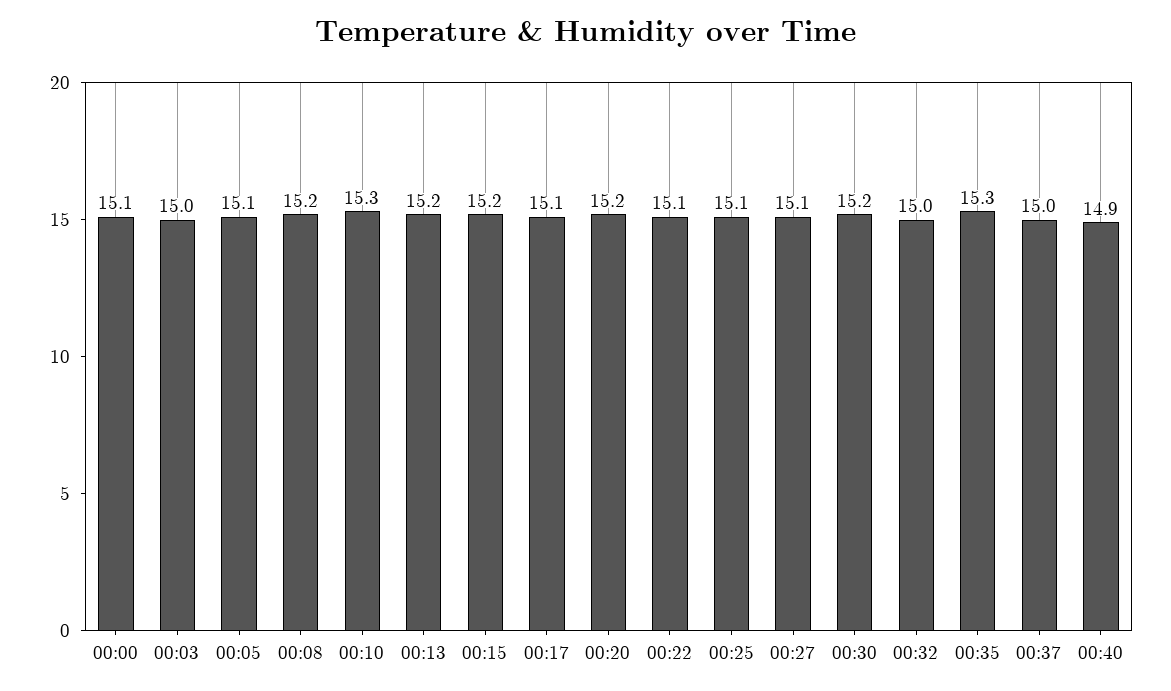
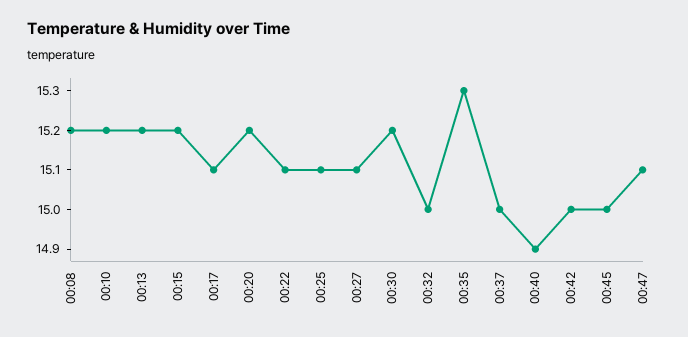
00:00: 15.1 -> none
00:03: 15 -> none
00:05: 15.1 -> none
00:10: 15.3 -> 15.2
00:42: none -> 15
00:45: none -> 15
00:47: none -> 15.1

